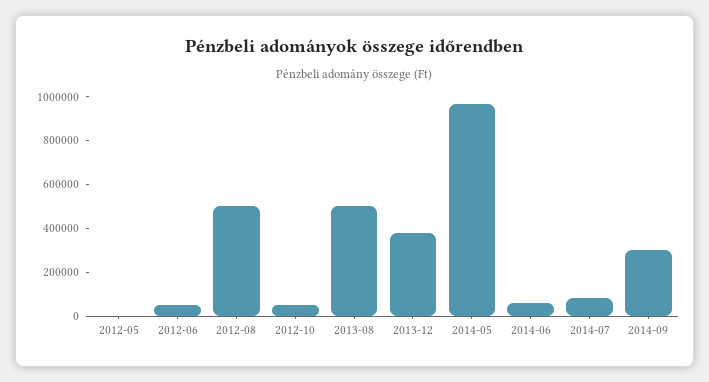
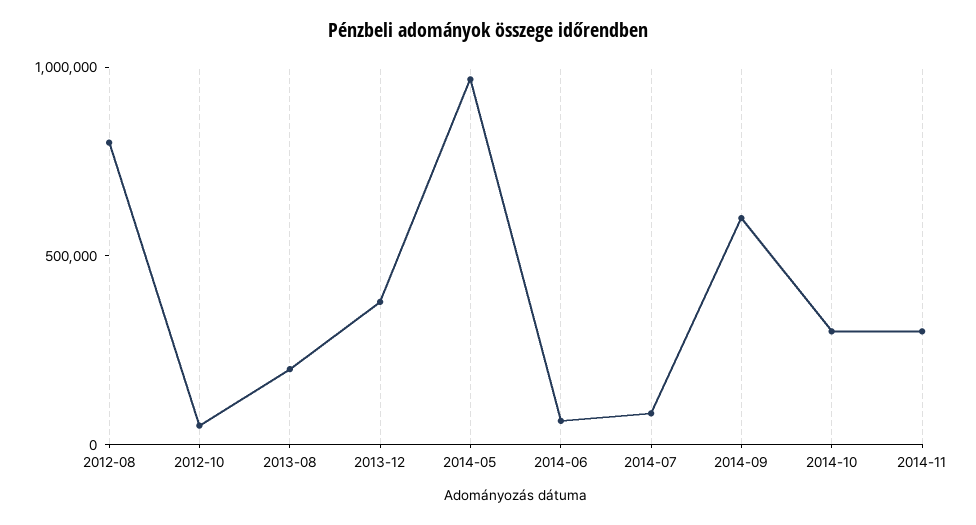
2012-05: 0 -> none
2012-06: 50000 -> none
2012-08: 500000 -> 800000
2013-08: 500000 -> 200000
2014-09: 300000 -> 600000
2014-10: none -> 300000
2014-11: none -> 300000

